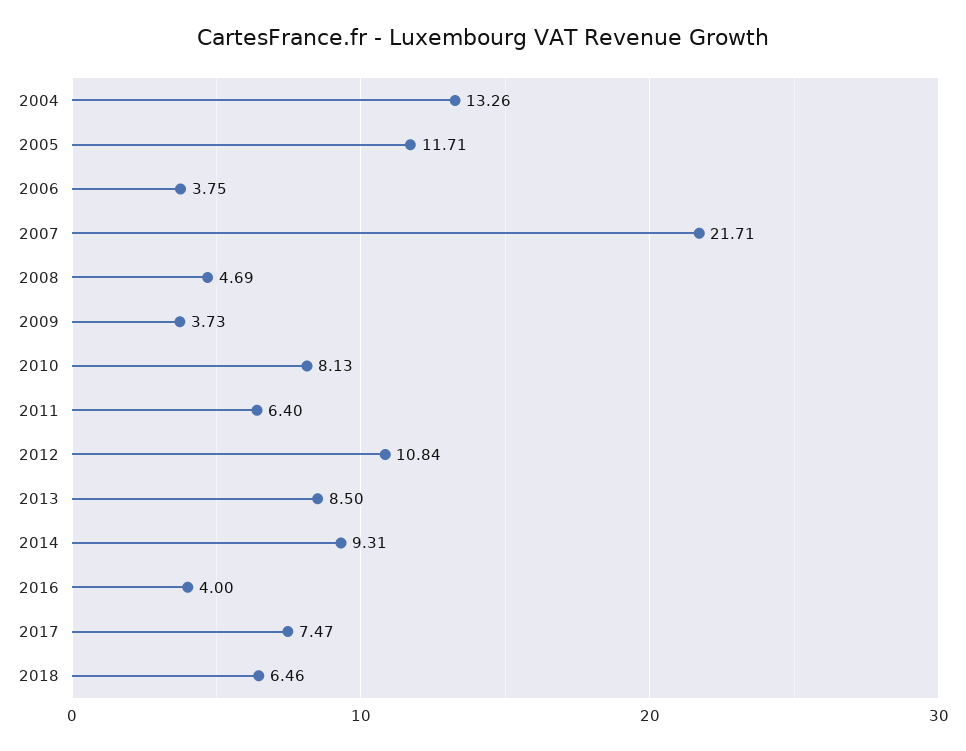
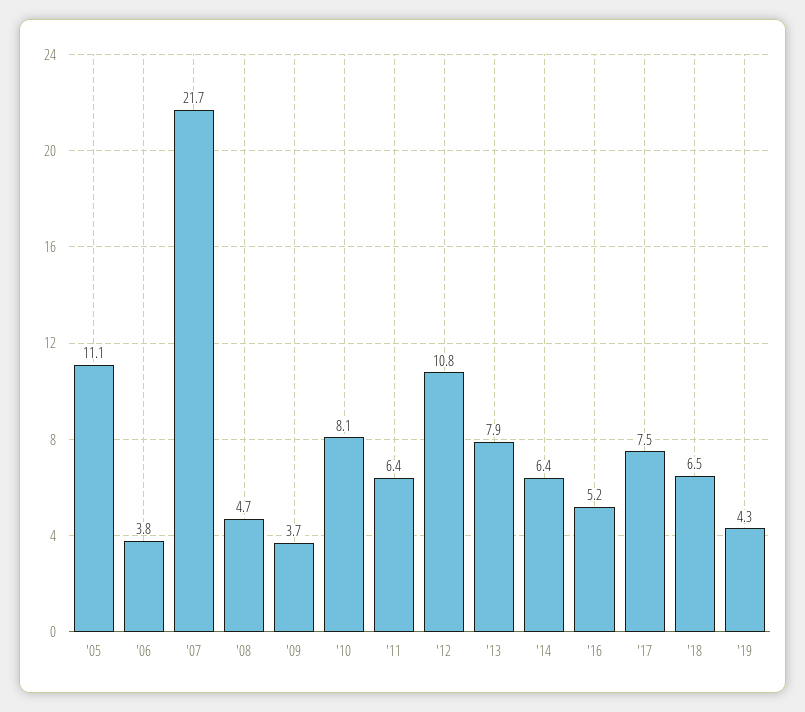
2004: 13.26 -> none
2005: 11.71 -> 11.1
2013: 8.5 -> 7.9
2014: 9.31 -> 6.4
2016: 4 -> 5.2
'19: none -> 4.3

